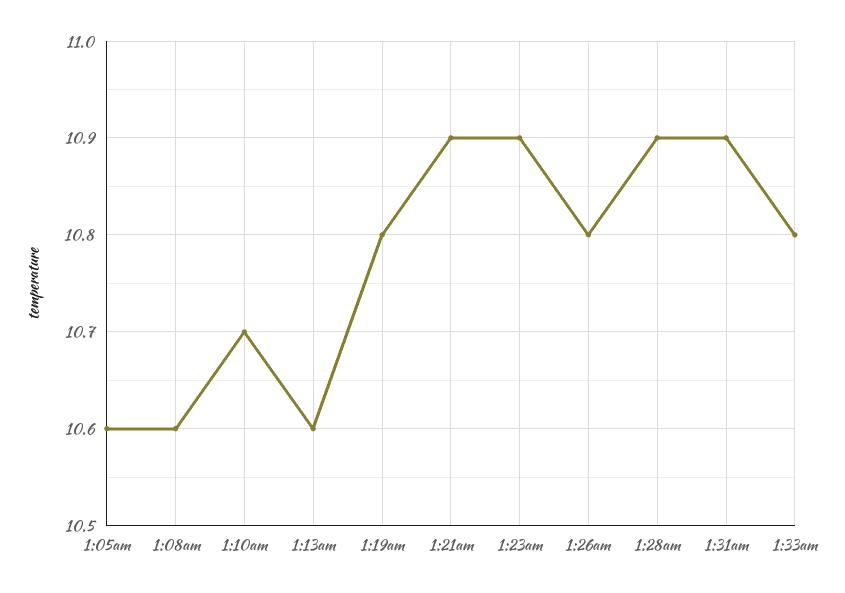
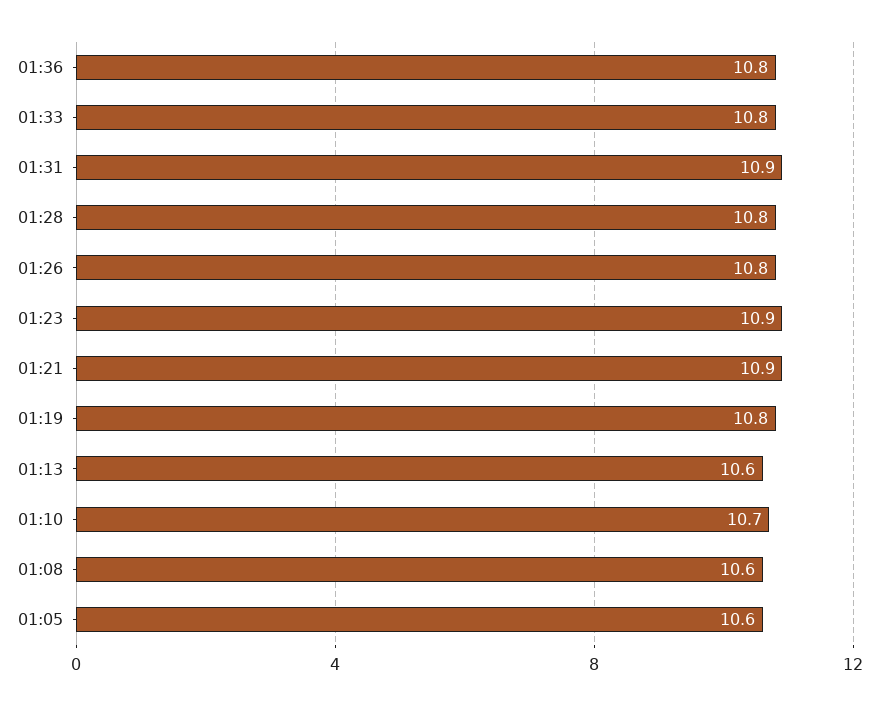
1:28am: 10.9 -> 10.8
01:36: none -> 10.8

